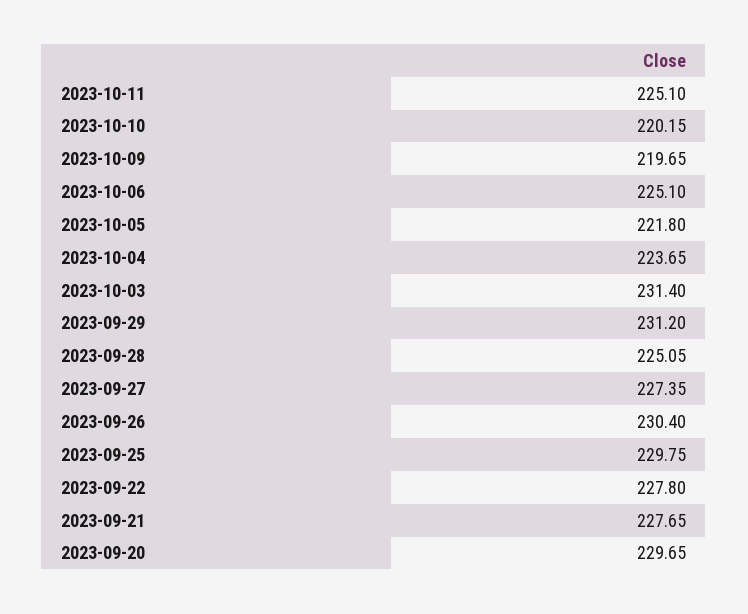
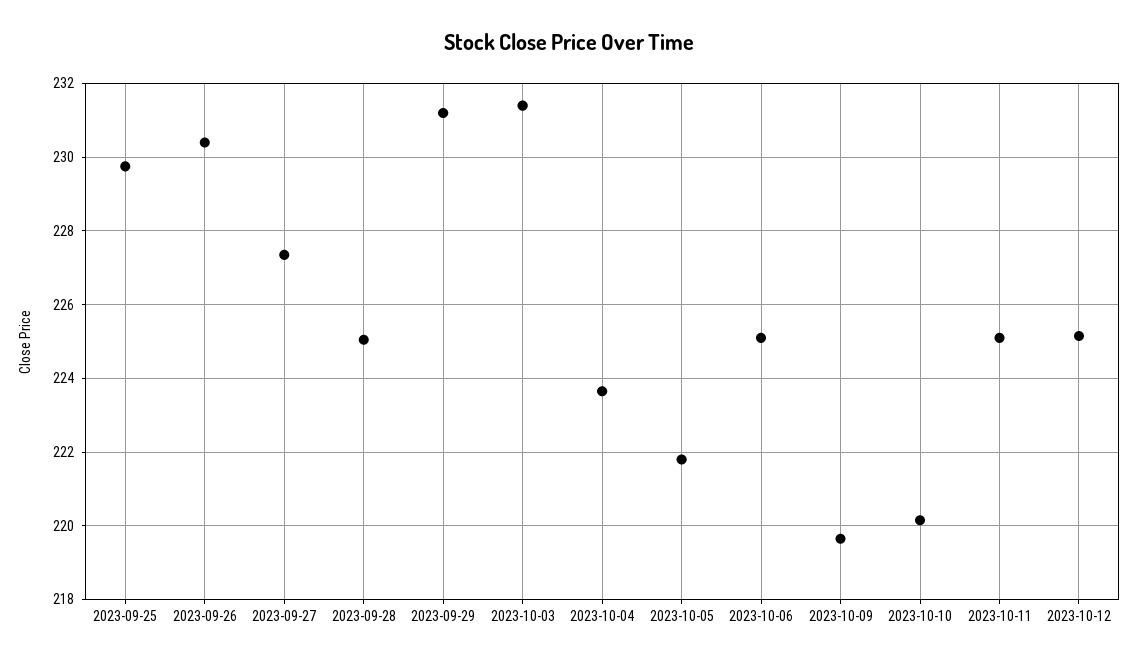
2023-09-22: 227.8 -> none
2023-09-21: 227.65 -> none
2023-09-20: 229.65 -> none
2023-10-12: none -> 225.2

